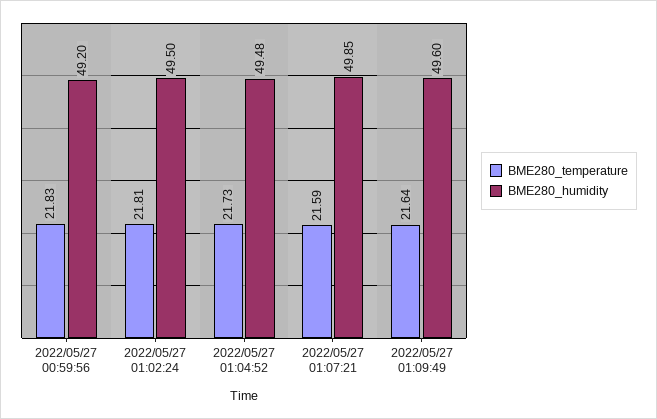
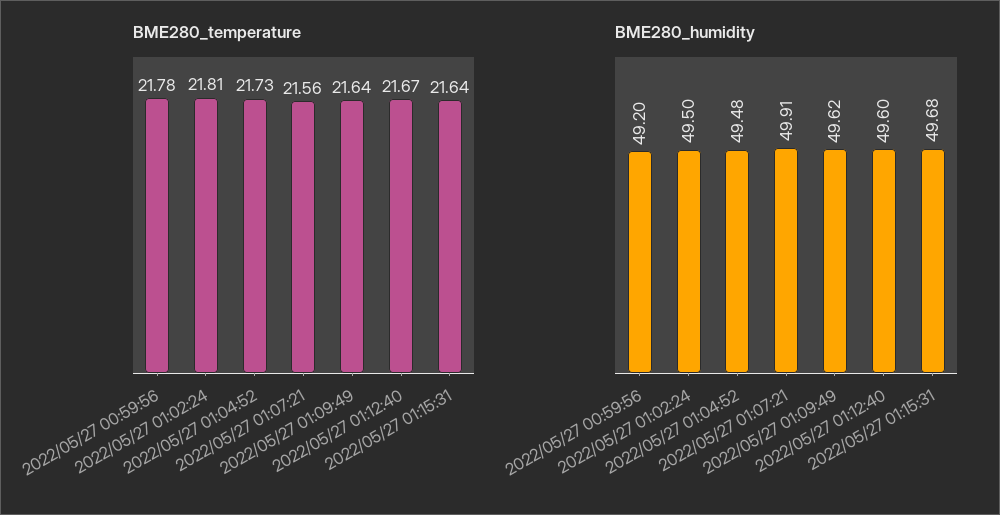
BME280_temperature, 2022/05/27 00:59:56: 21.83 -> 21.78
BME280_temperature, 2022/05/27 01:07:21: 21.59 -> 21.56
BME280_humidity, 2022/05/27 01:07:21: 49.85 -> 49.91
BME280_humidity, 2022/05/27 01:09:49: 49.6 -> 49.62
BME280_temperature, 2022/05/27 01:12:40: none -> 21.67
BME280_temperature, 2022/05/27 01:15:31: none -> 21.64
BME280_humidity, 2022/05/27 01:12:40: none -> 49.6
BME280_humidity, 2022/05/27 01:15:31: none -> 49.68

